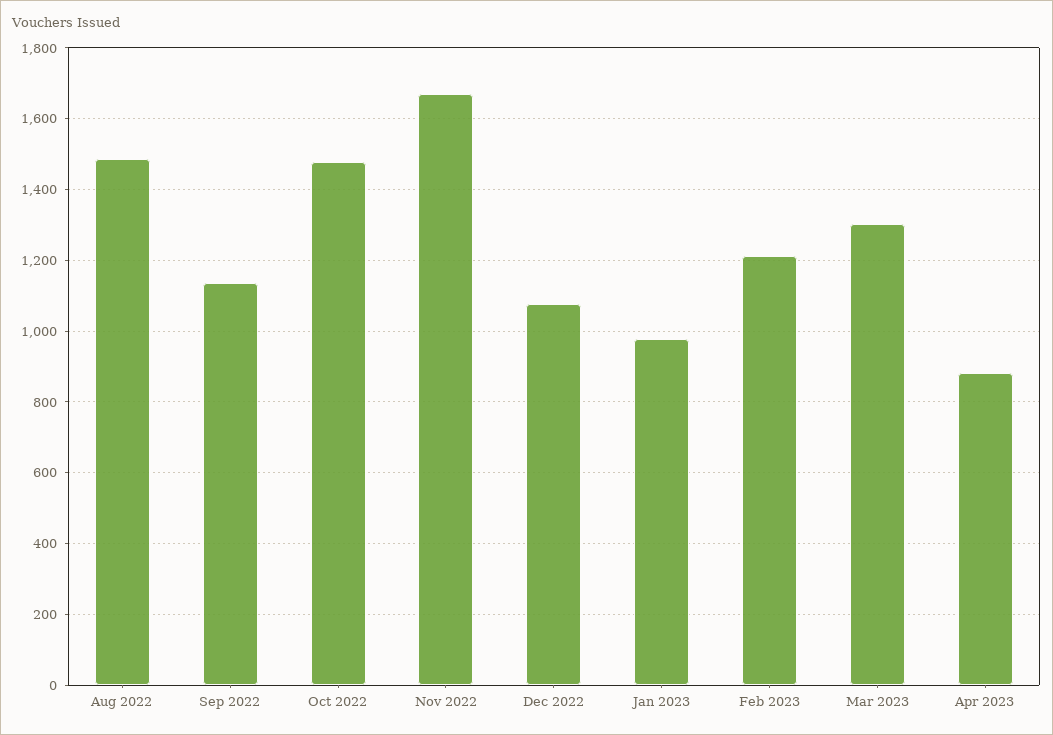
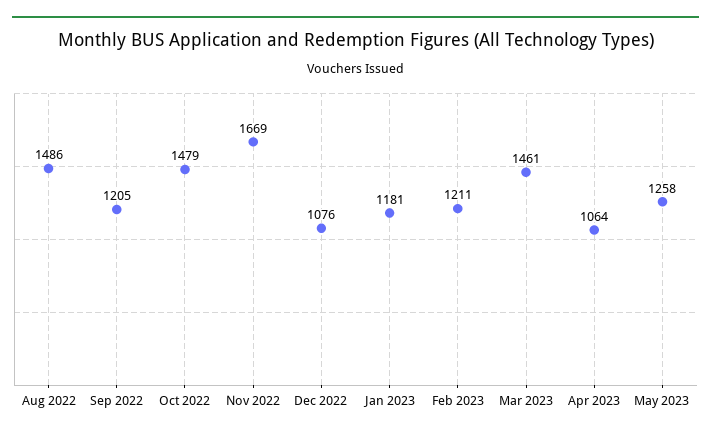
Sep 2022: 1140 -> 1205
Jan 2023: 980 -> 1181
Mar 2023: 1300 -> 1461
Apr 2023: 880 -> 1064
May 2023: none -> 1258

